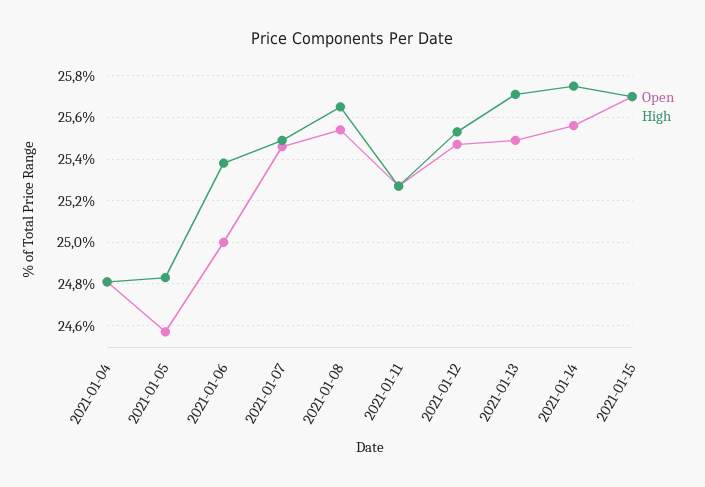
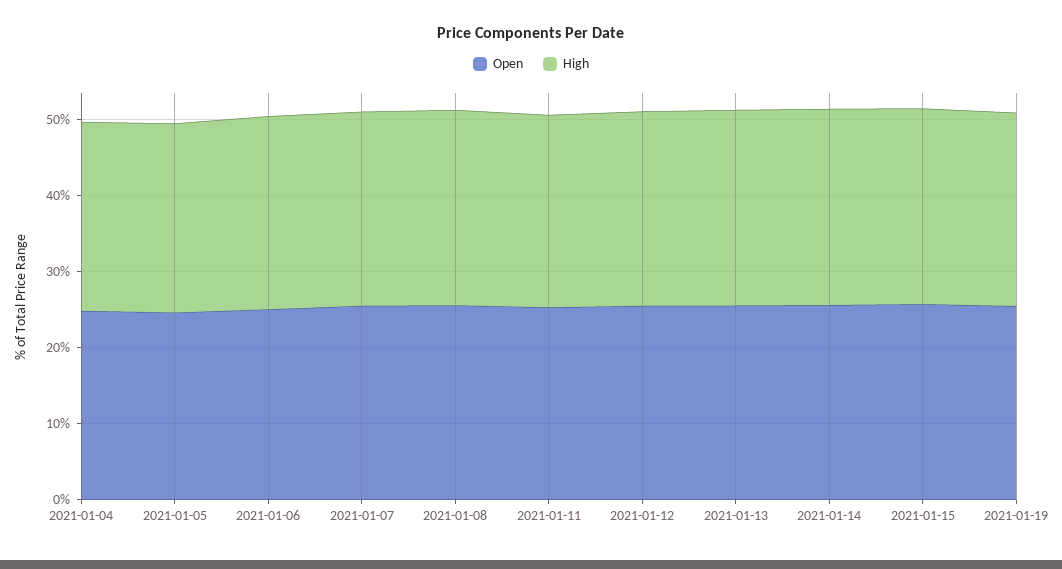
Open, 2021-01-19: none -> 26
High, 2021-01-19: none -> 26

